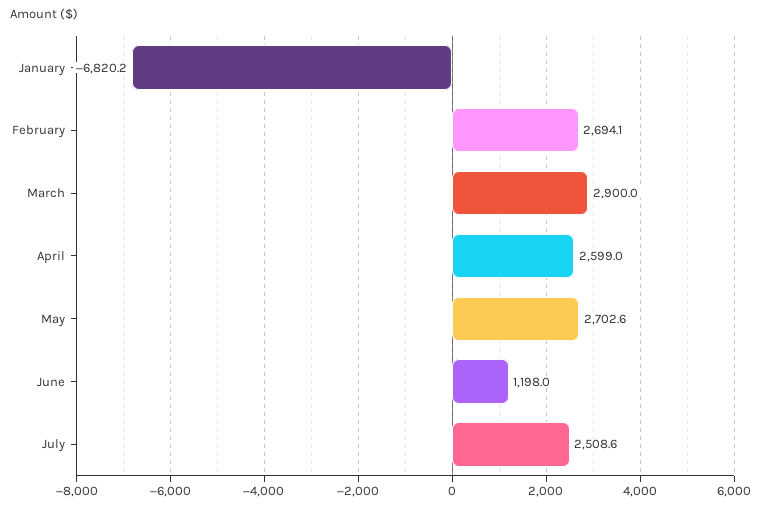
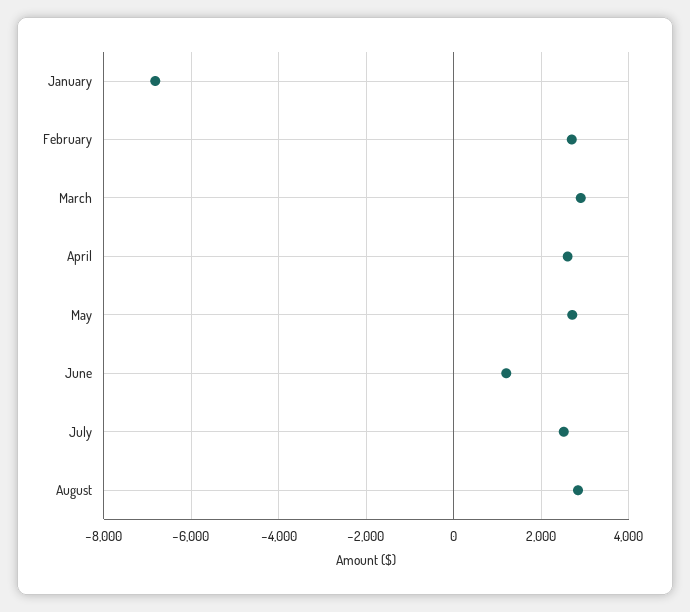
August: none -> 2800

